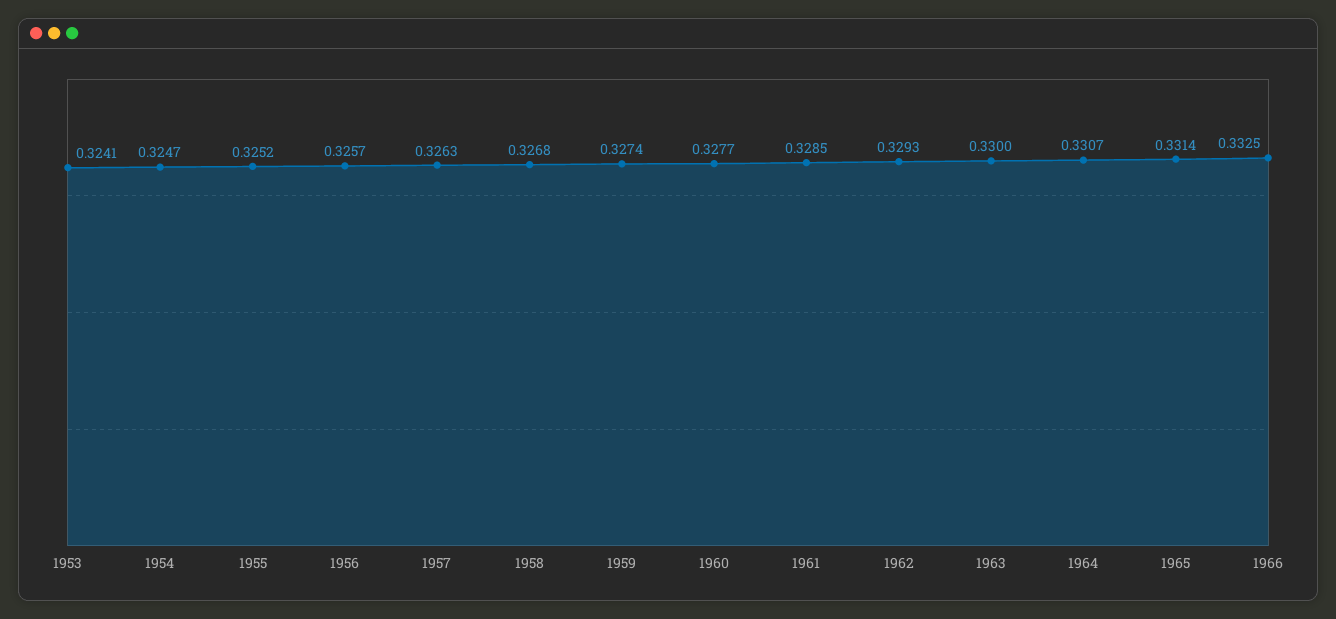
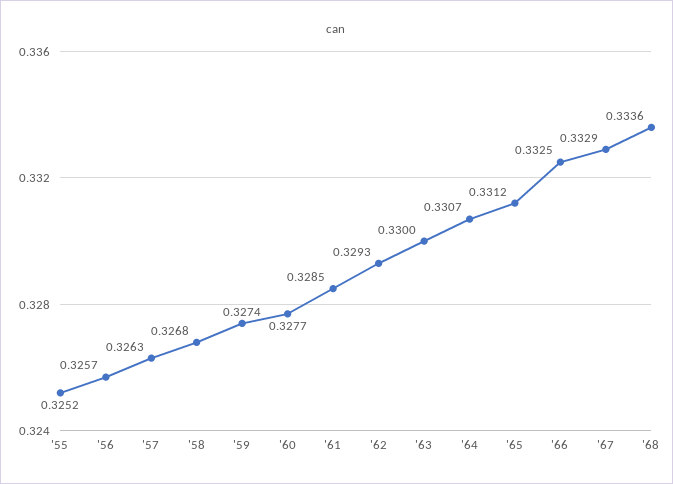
1953: 0.3241 -> none
1954: 0.3247 -> none
1965: 0.3314 -> 0.3312
'67: none -> 0.3329
'68: none -> 0.3336

